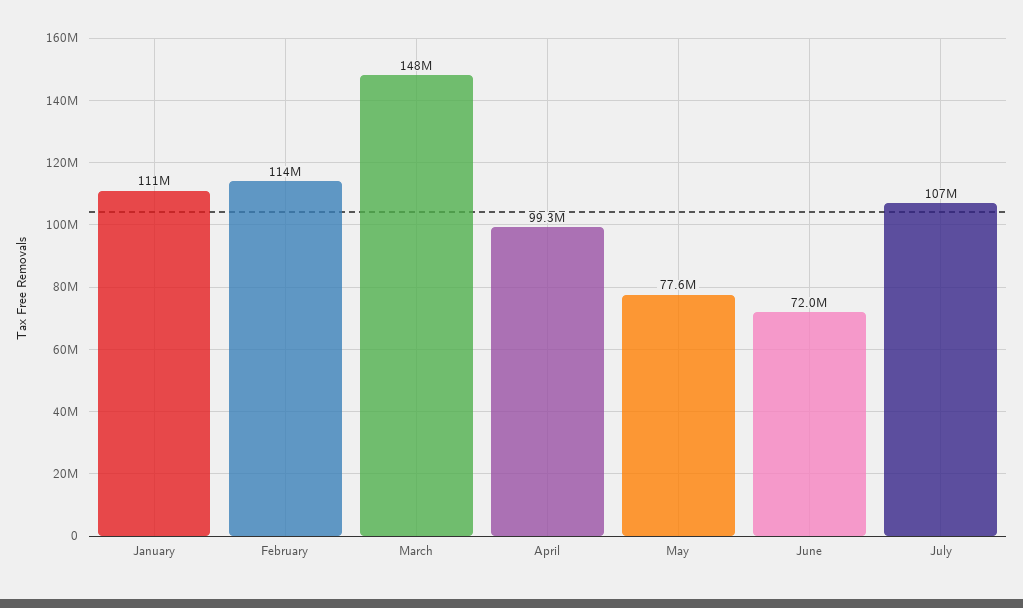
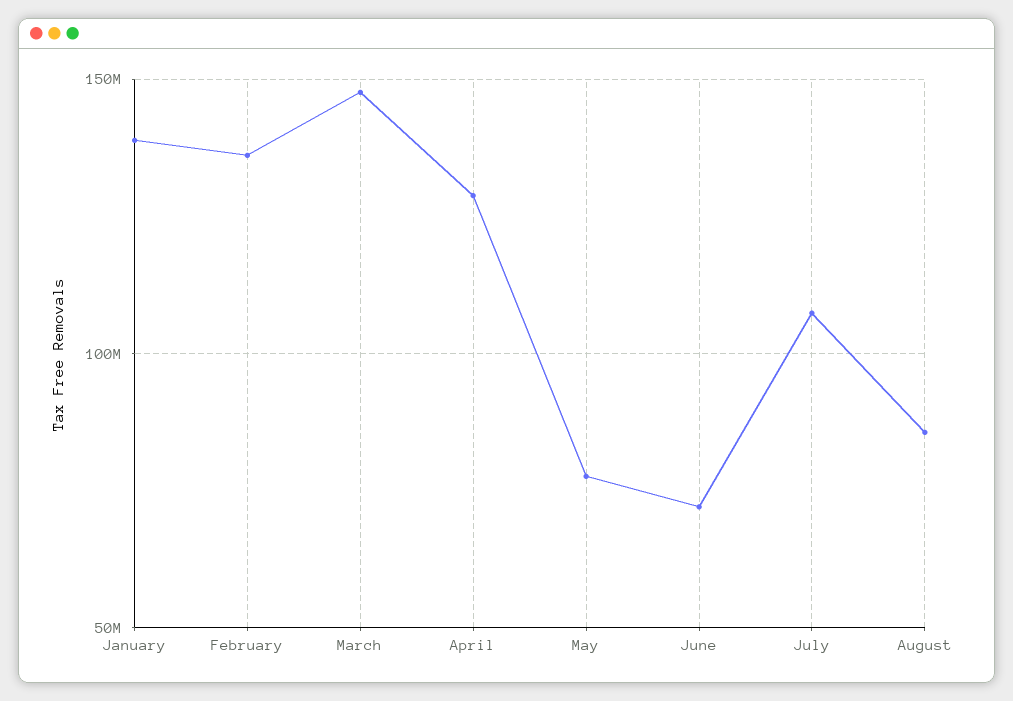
January: 111000000 -> 140000000
February: 114000000 -> 135000000
April: 99300000 -> 130000000
August: none -> 85000000

